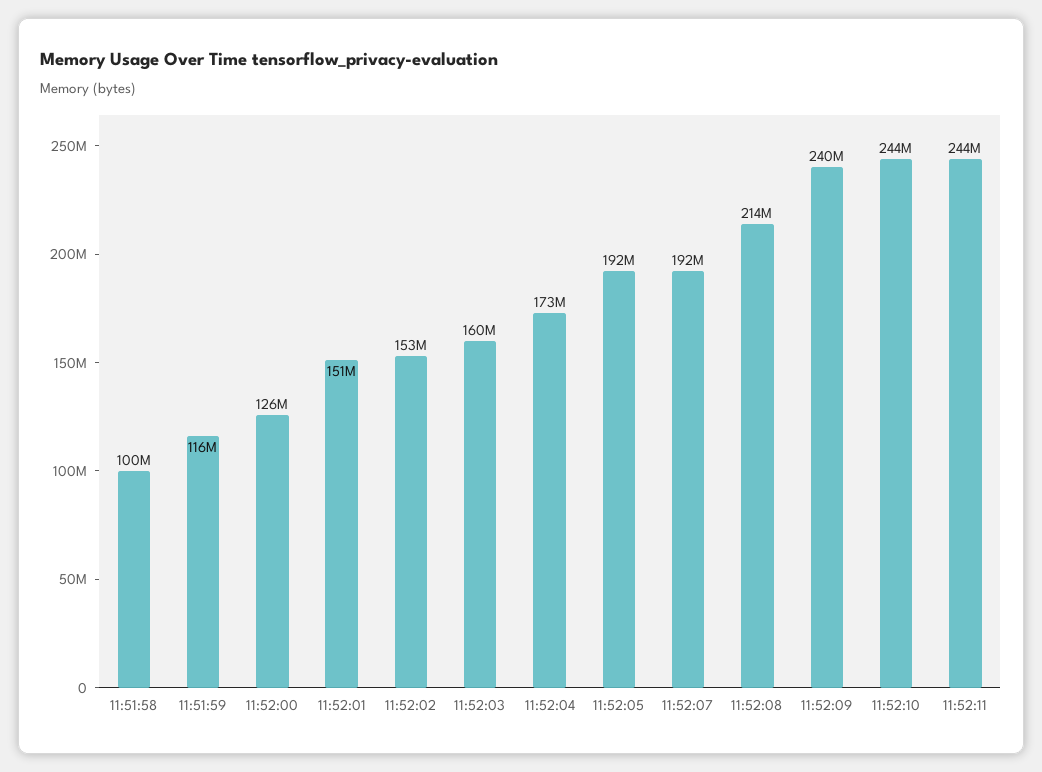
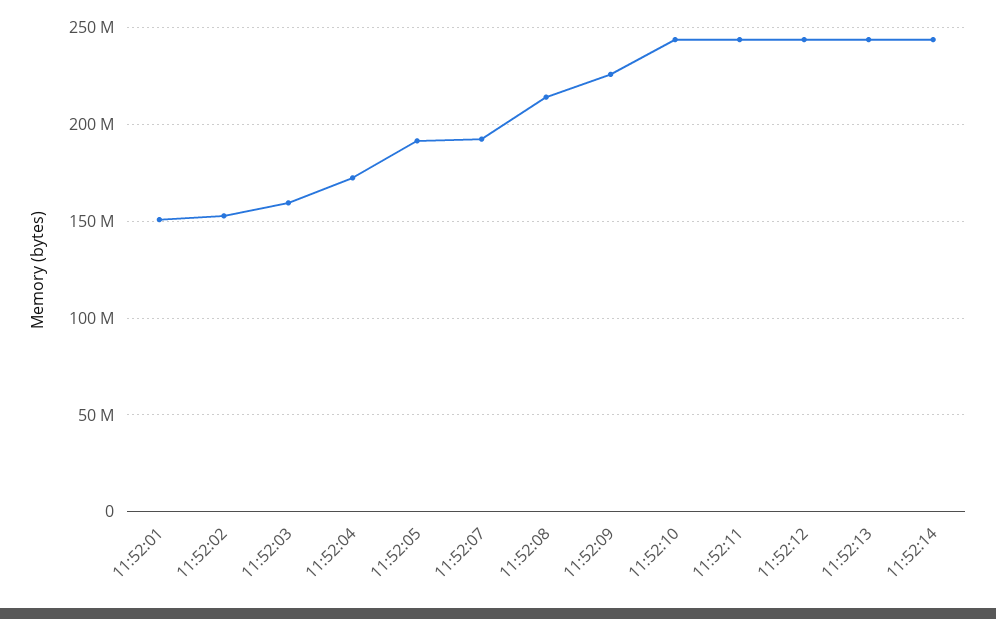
11:51:58: 100000000 -> none
11:51:59: 116000000 -> none
11:52:00: 126000000 -> none
11:52:09: 240000000 -> 225000000
11:52:12: none -> 245000000
11:52:13: none -> 245000000
11:52:14: none -> 245000000

